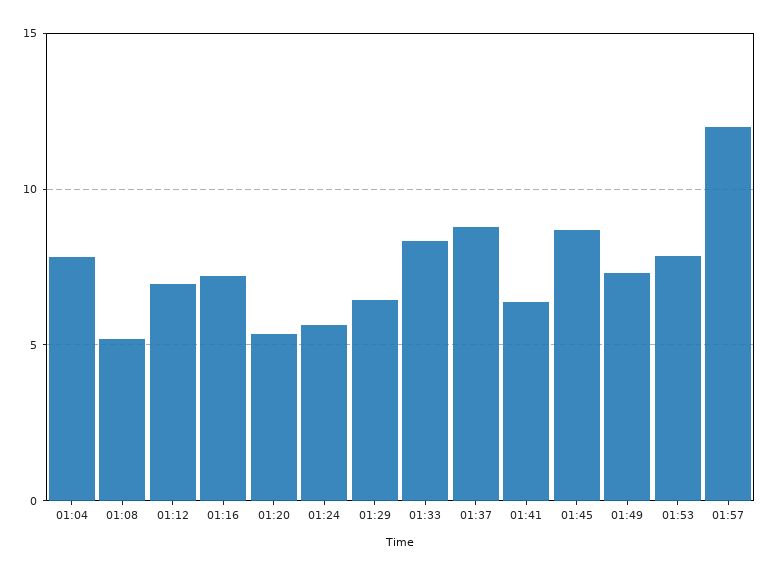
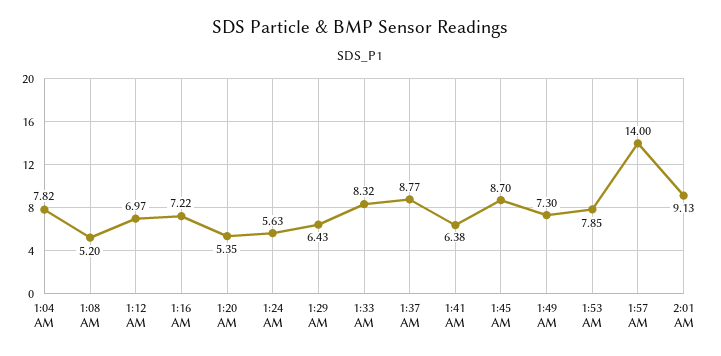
01:57: 12 -> 14
2:01 AM: none -> 9.13

